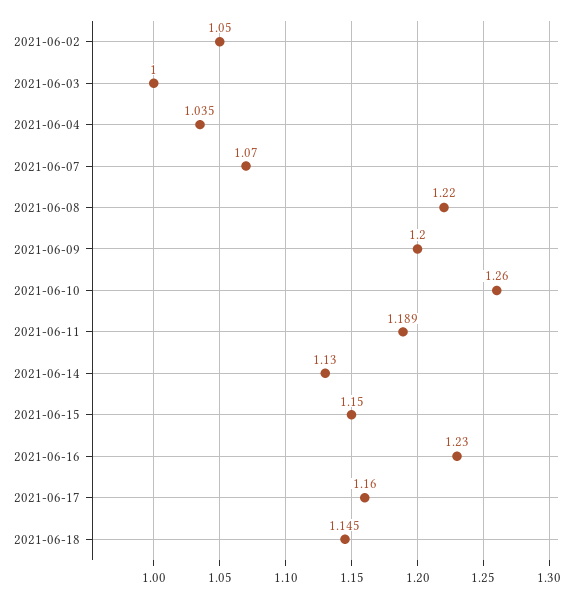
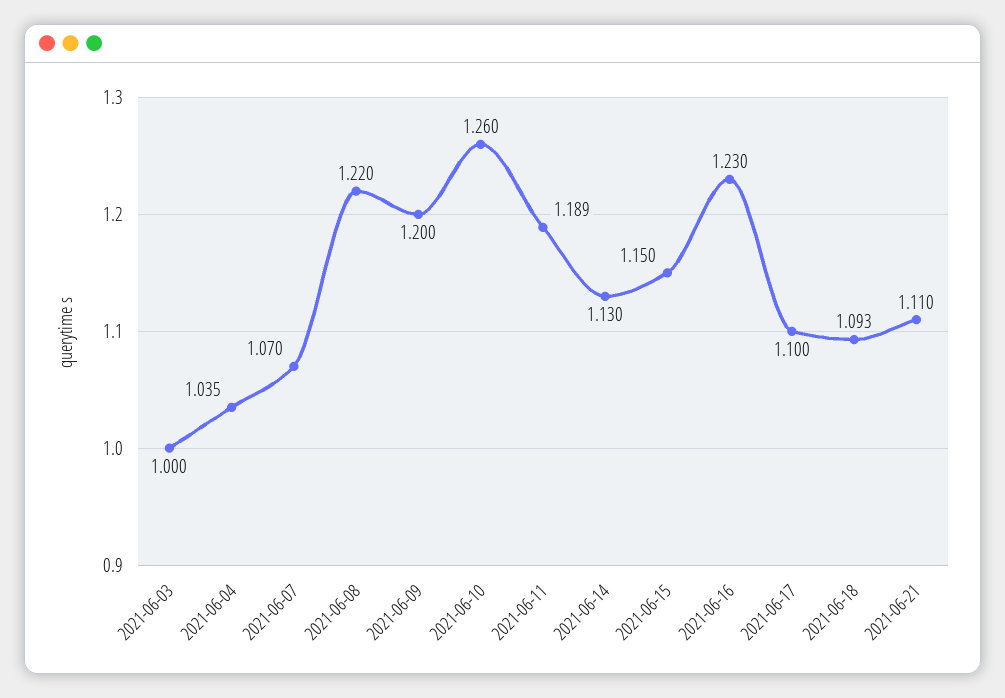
2021-06-02: 1.05 -> none
2021-06-17: 1.16 -> 1.1
2021-06-18: 1.145 -> 1.093
2021-06-21: none -> 1.11

